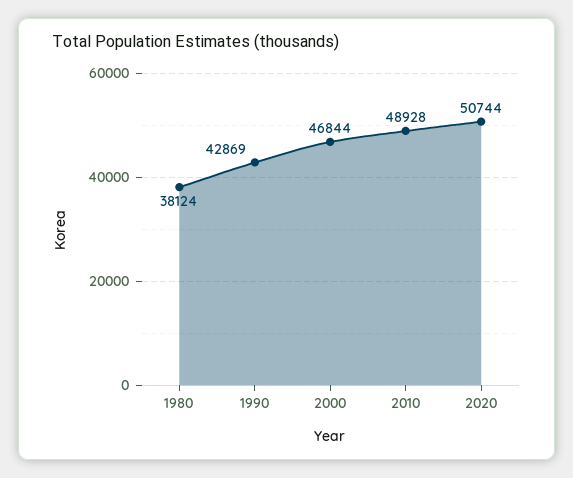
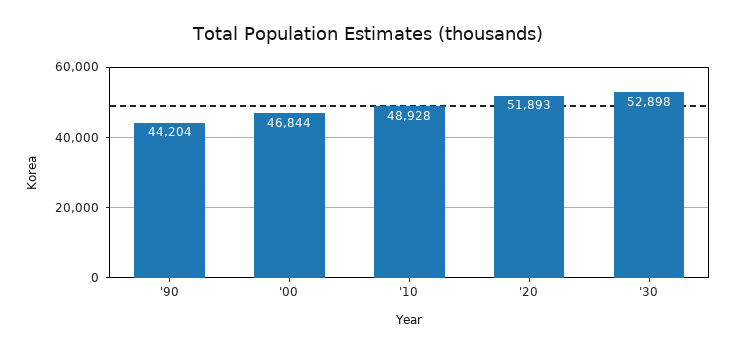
1980: 38124 -> none
1990: 42869 -> 44204
2020: 50744 -> 51893
'30: none -> 52898

